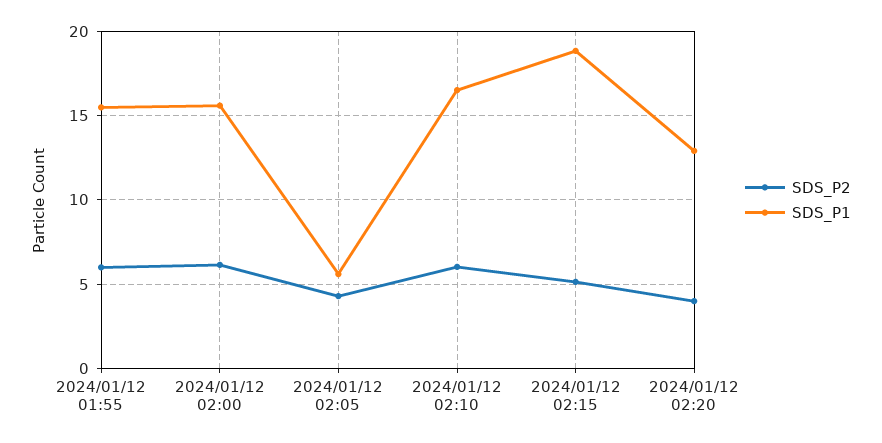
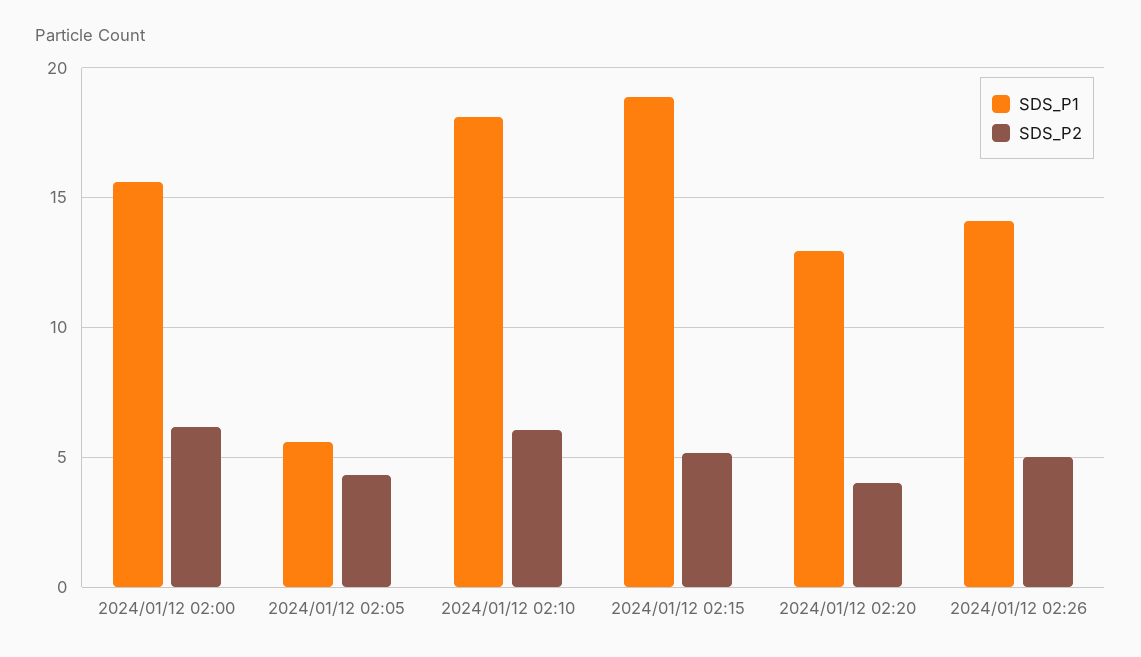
SDS_P2, 2024/01/12 01:55: 6 -> none
SDS_P1, 2024/01/12 01:55: 15.5 -> none
SDS_P1, 2024/01/12 02:10: 16.5 -> 18
SDS_P1, 2024/01/12 02:26: none -> 14
SDS_P2, 2024/01/12 02:26: none -> 5

